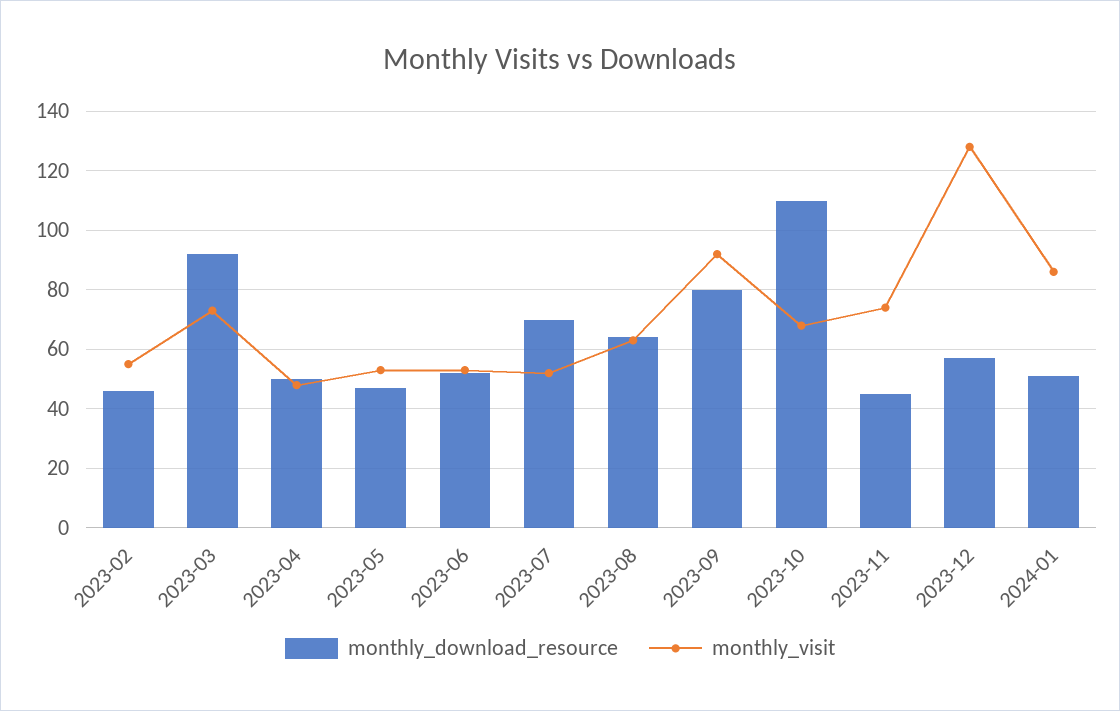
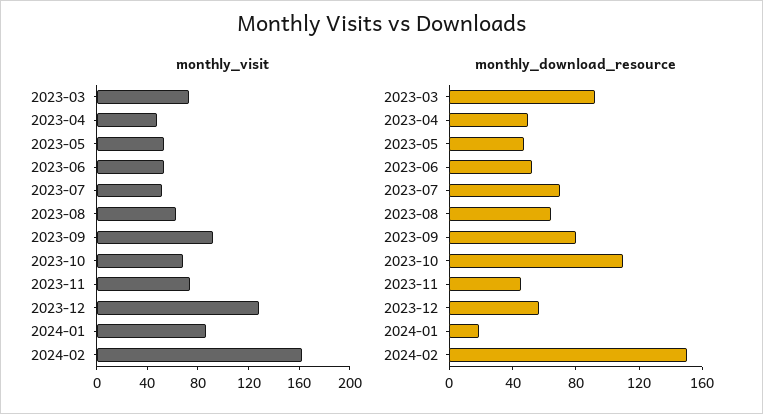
monthly_download_resource, 2023-02: 45 -> none
monthly_visit, 2023-02: 55 -> none
monthly_download_resource, 2024-01: 50 -> 20
monthly_visit, 2024-02: none -> 160
monthly_download_resource, 2024-02: none -> 150

